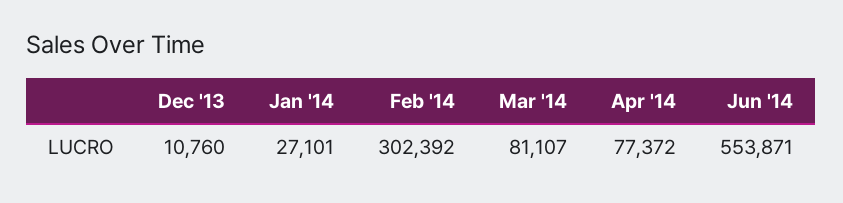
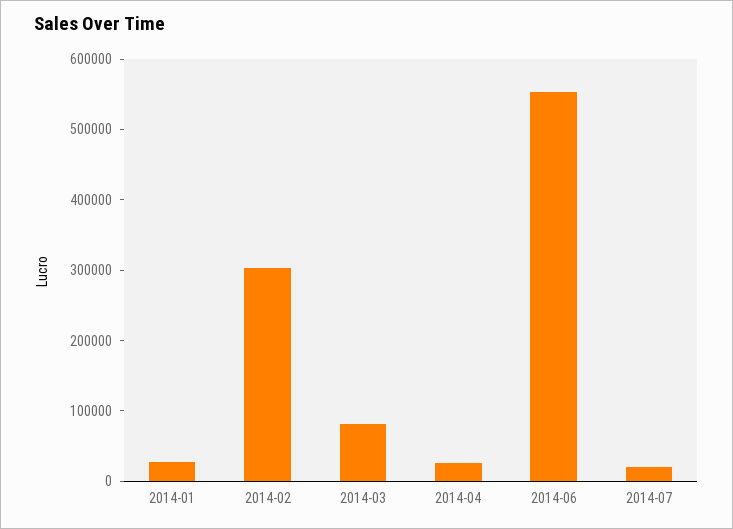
Dec '13: 10760 -> none
Apr '14: 77372 -> 20000
2014-07: none -> 20000

